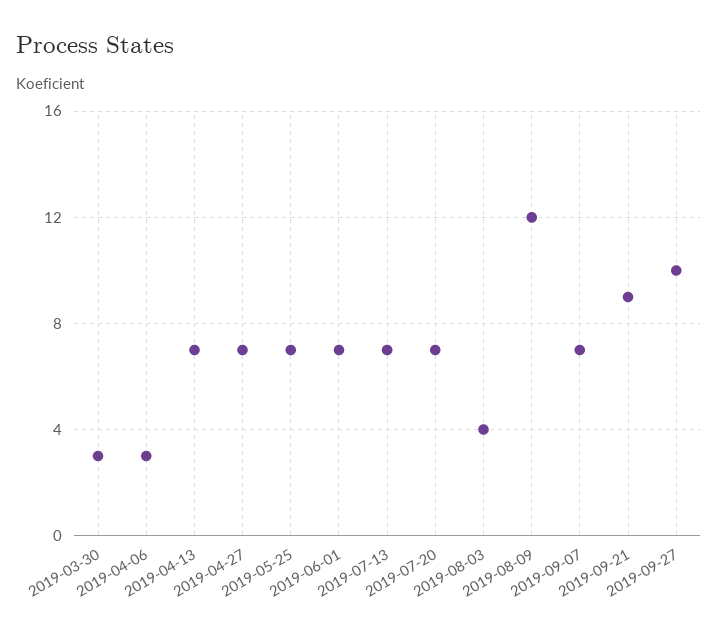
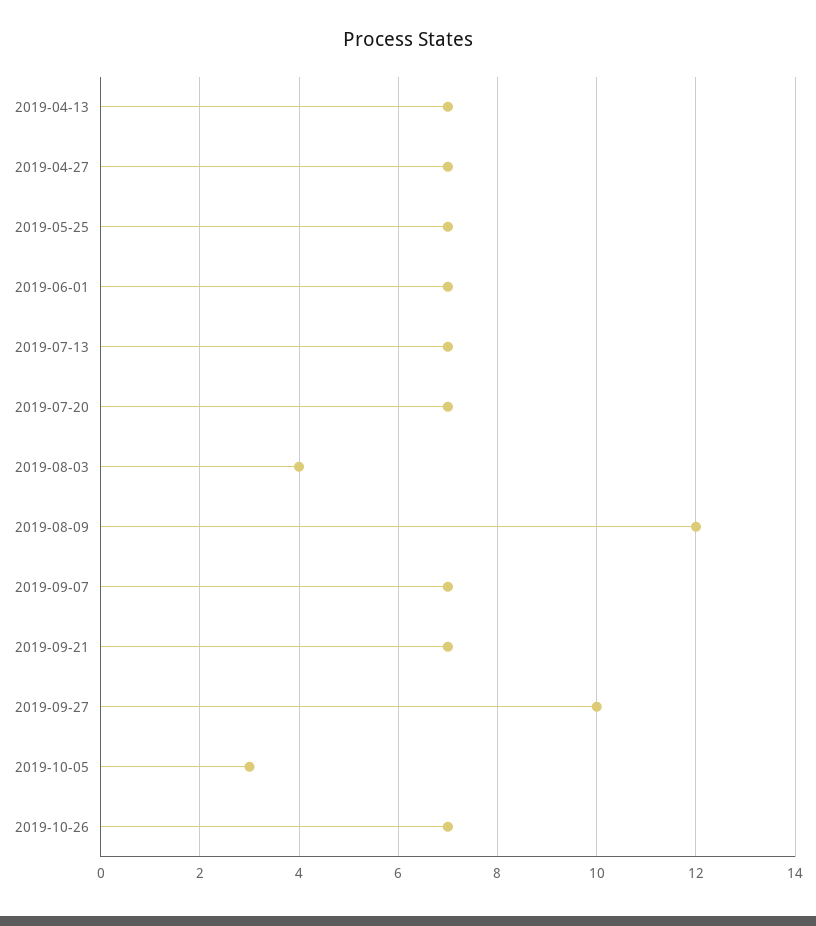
2019-03-30: 3 -> none
2019-04-06: 3 -> none
2019-09-21: 9 -> 7
2019-10-05: none -> 3
2019-10-26: none -> 7

